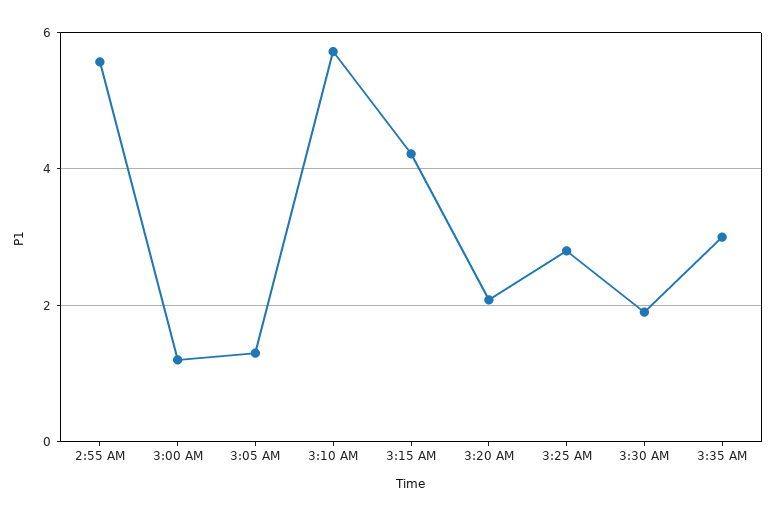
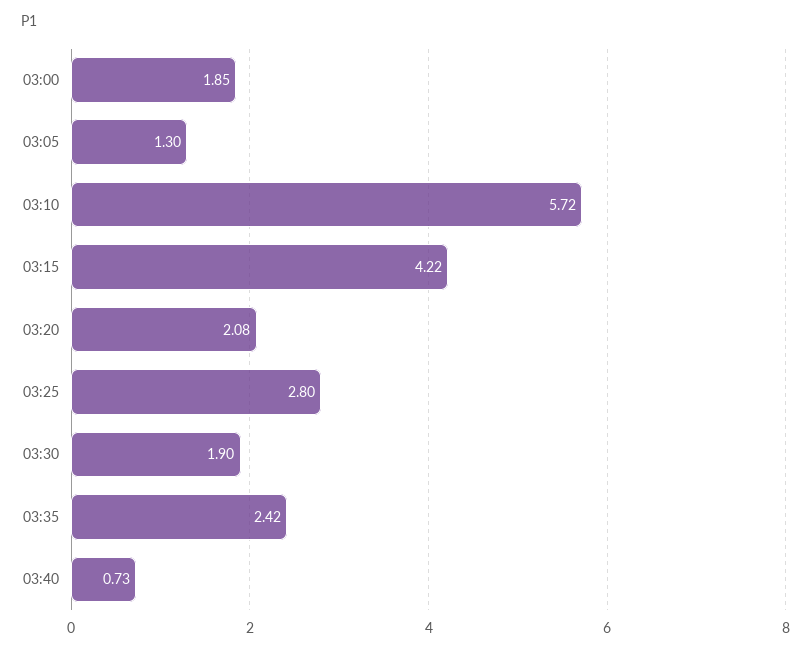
2:55 AM: 5.6 -> none
3:00 AM: 1.2 -> 1.85
3:35 AM: 3 -> 2.42
03:40: none -> 0.73

